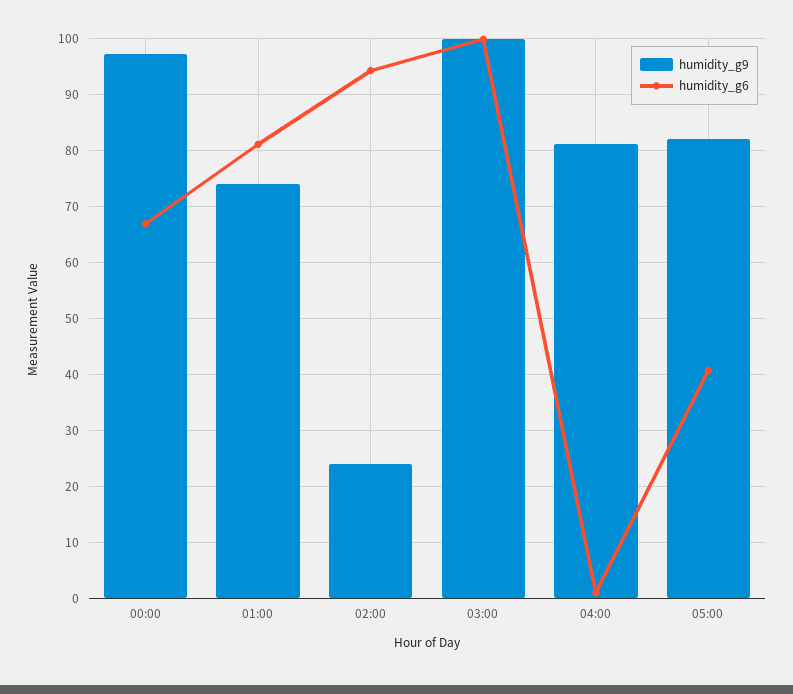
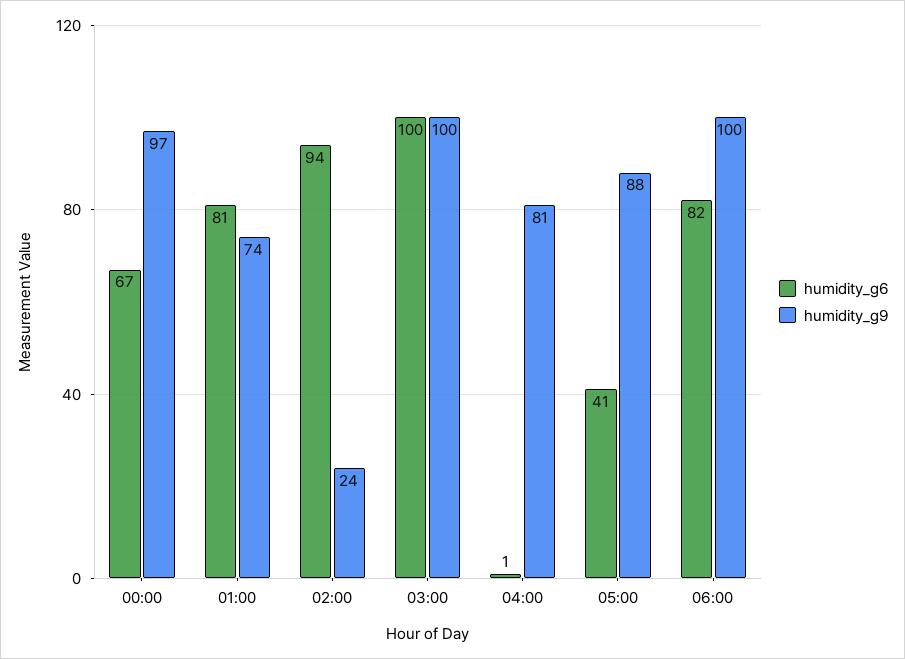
humidity_g9, 05:00: 82 -> 88
humidity_g6, 06:00: none -> 82
humidity_g9, 06:00: none -> 100

